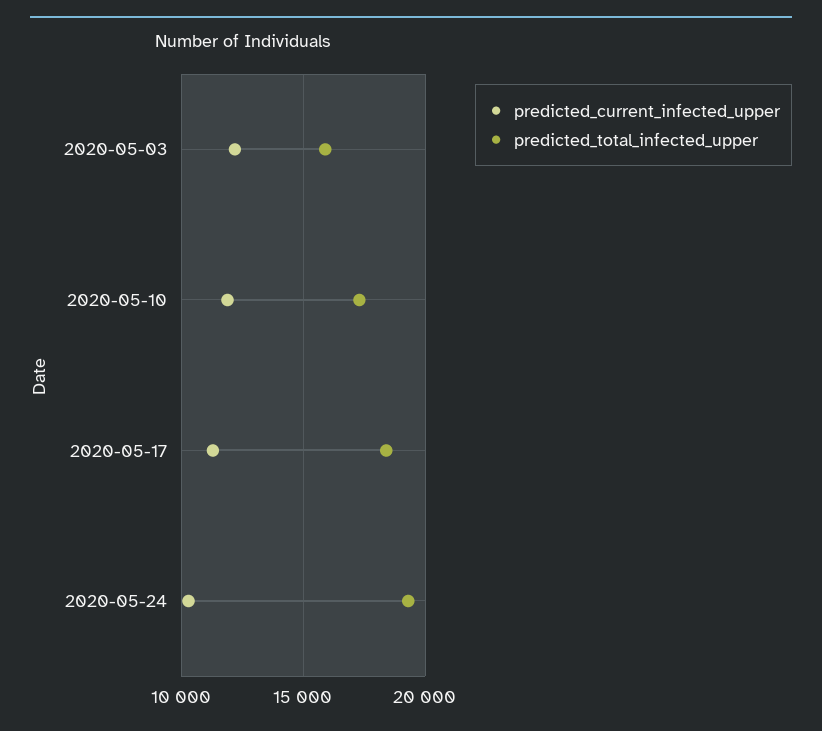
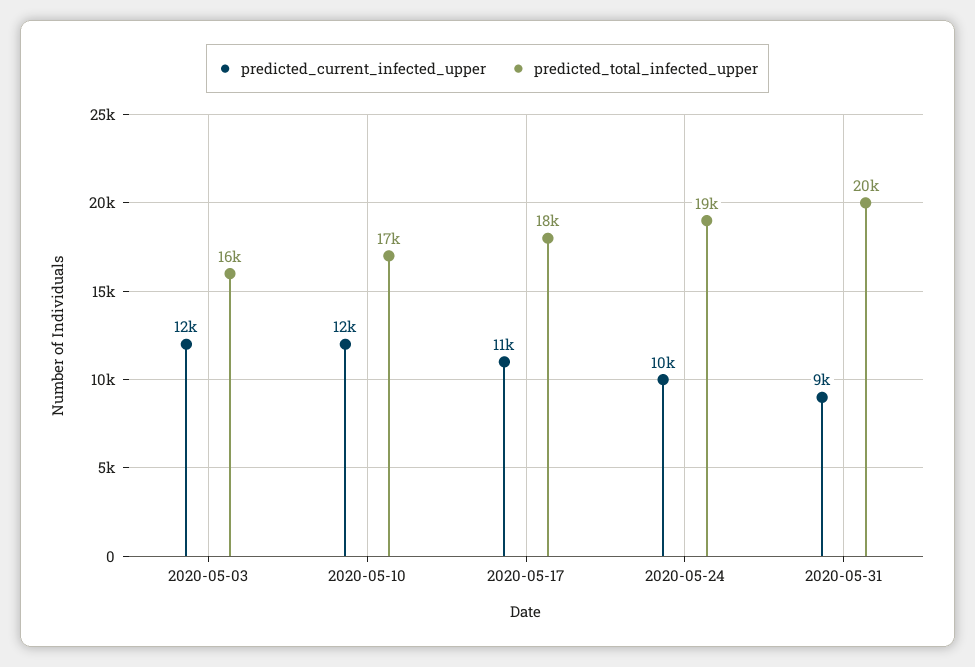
predicted_current_infected_upper, 2020-05-31: none -> 9000
predicted_total_infected_upper, 2020-05-31: none -> 20000

